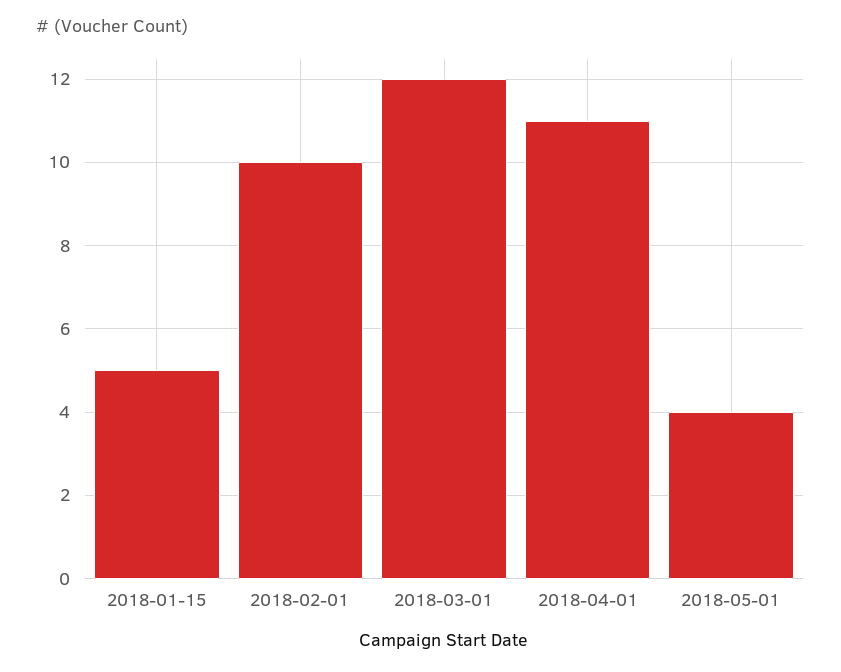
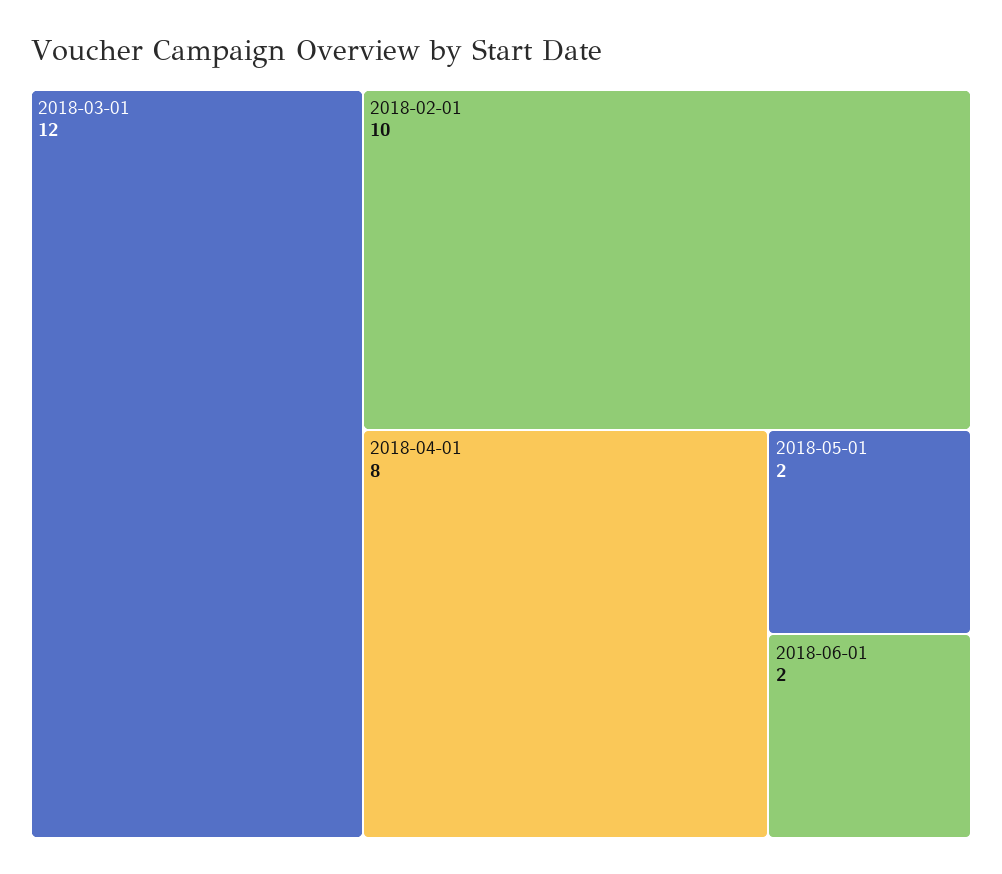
2018-01-15: 5 -> none
2018-04-01: 11 -> 8
2018-05-01: 4 -> 2
2018-06-01: none -> 2

